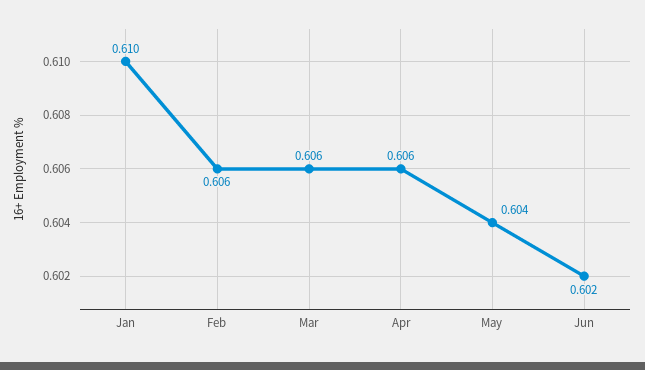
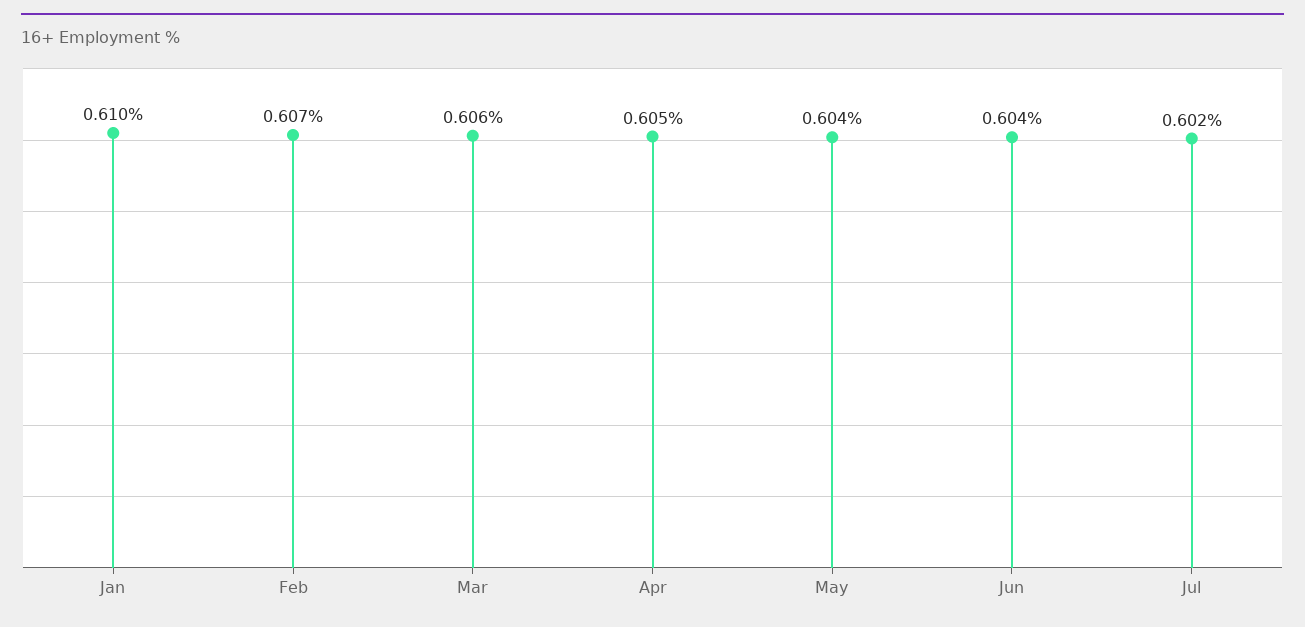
Feb: 0.606 -> 0.607
Apr: 0.606 -> 0.605
Jun: 0.602 -> 0.604
Jul: none -> 0.602

